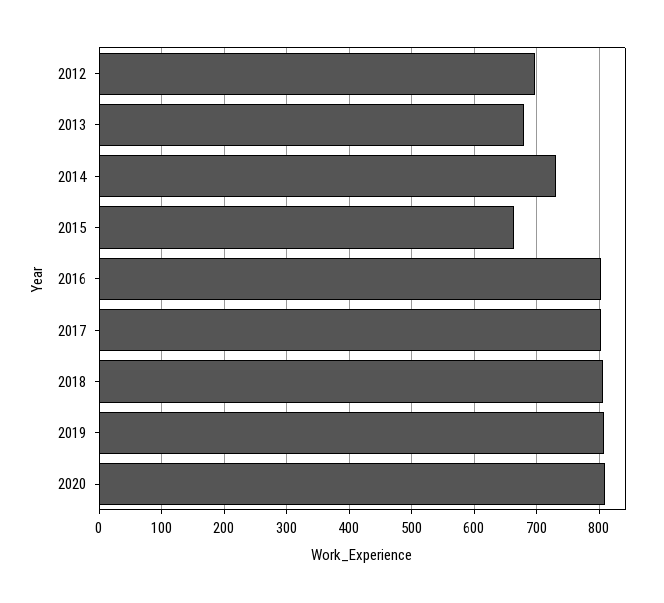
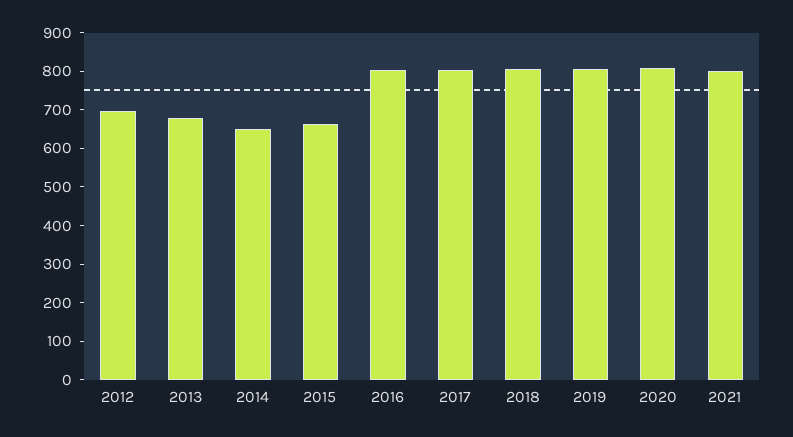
2014: 730 -> 650
2021: none -> 800

